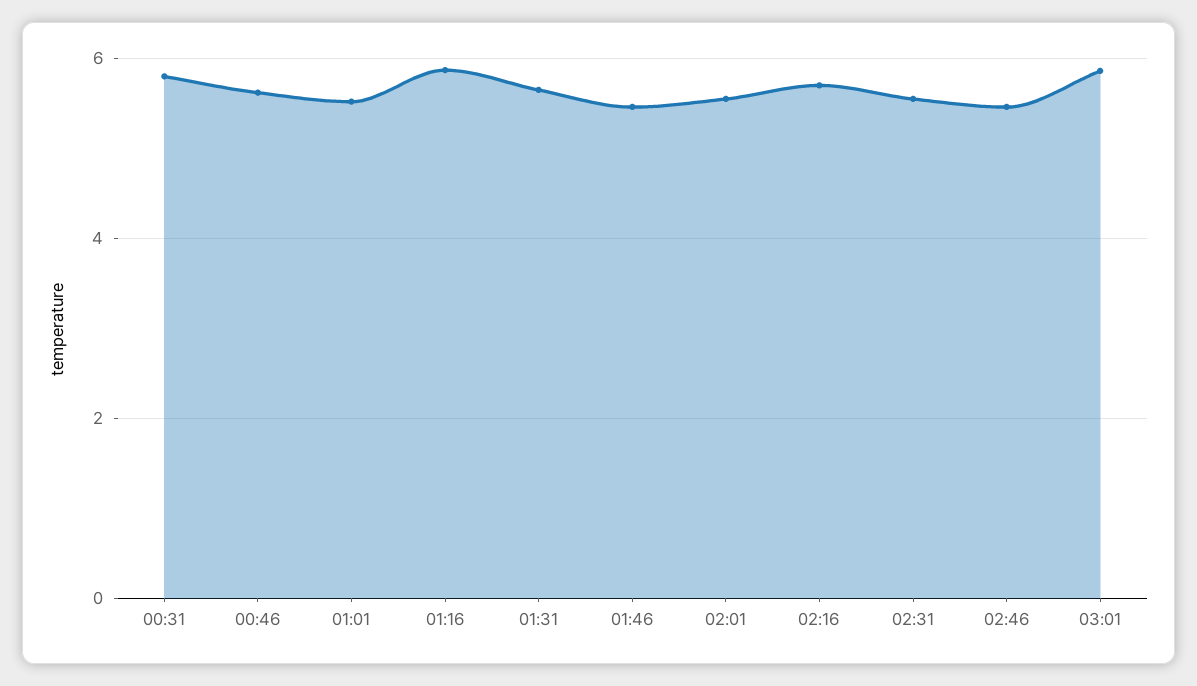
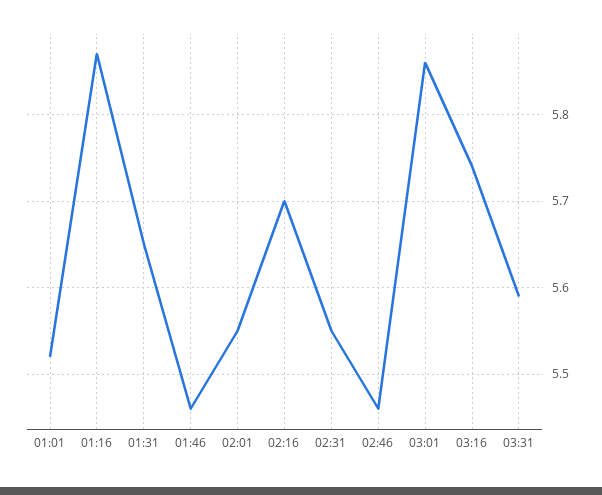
00:31: 5.8 -> none
00:46: 5.6 -> none
03:16: none -> 5.74
03:31: none -> 5.59

